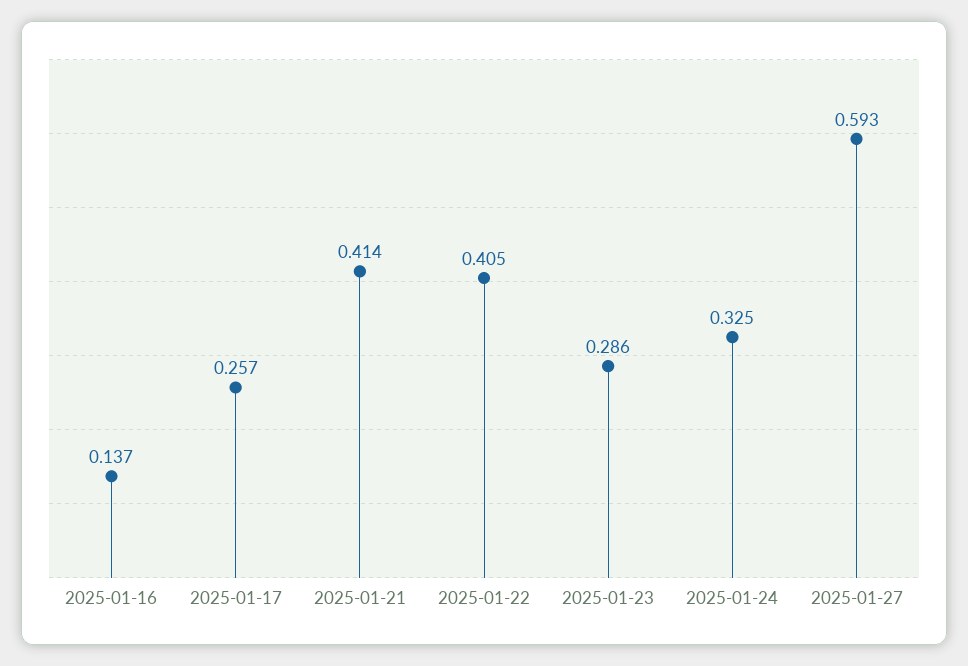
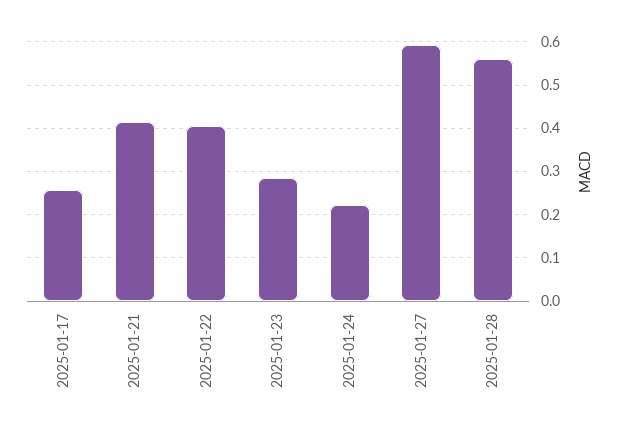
2025-01-16: 0.137 -> none
2025-01-24: 0.325 -> 0.22
2025-01-28: none -> 0.56

